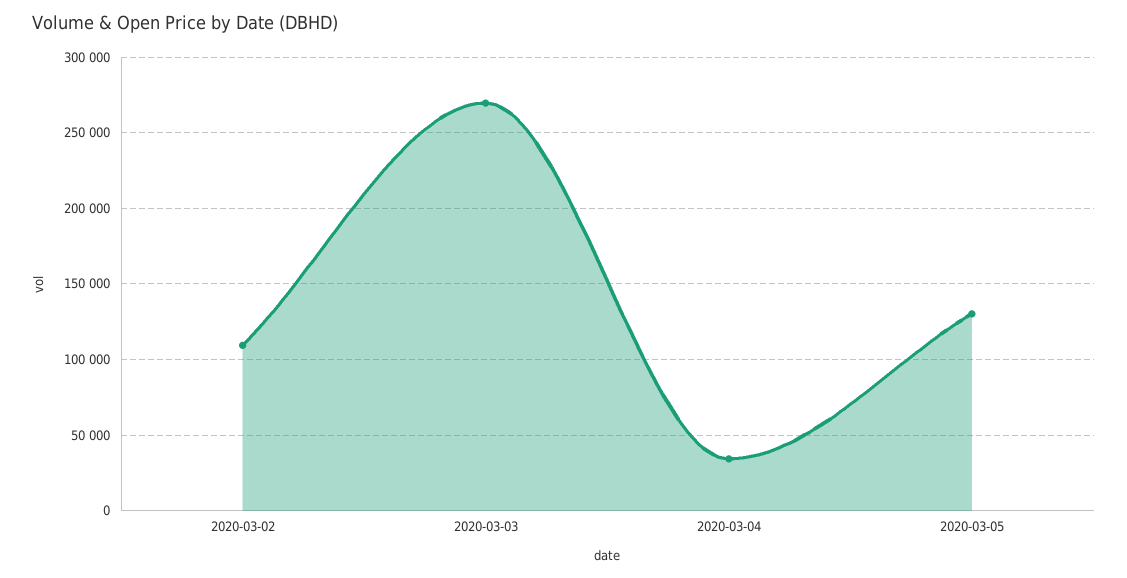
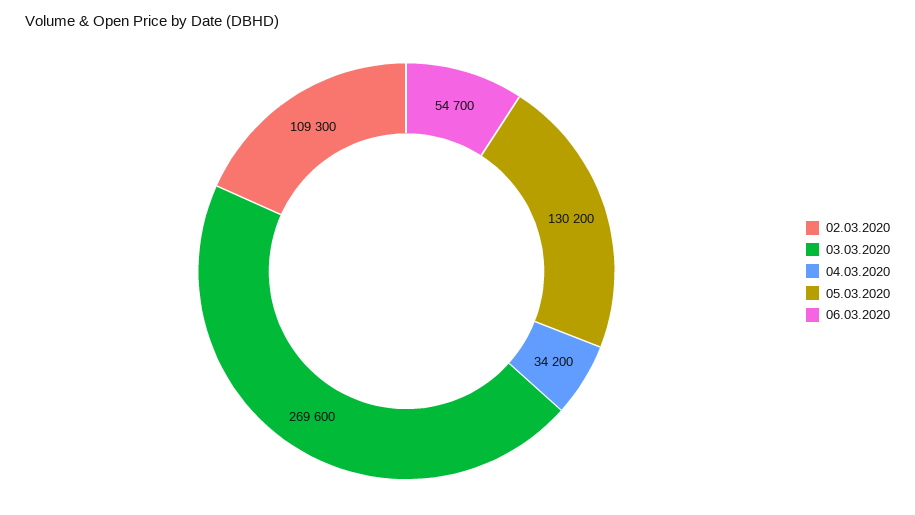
06.03.2020: none -> 54700

